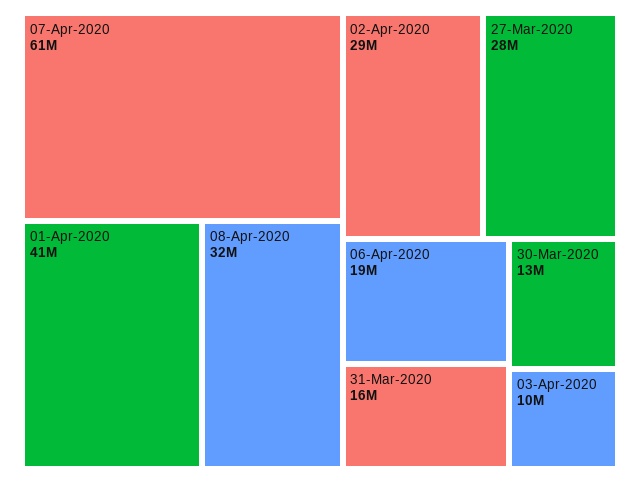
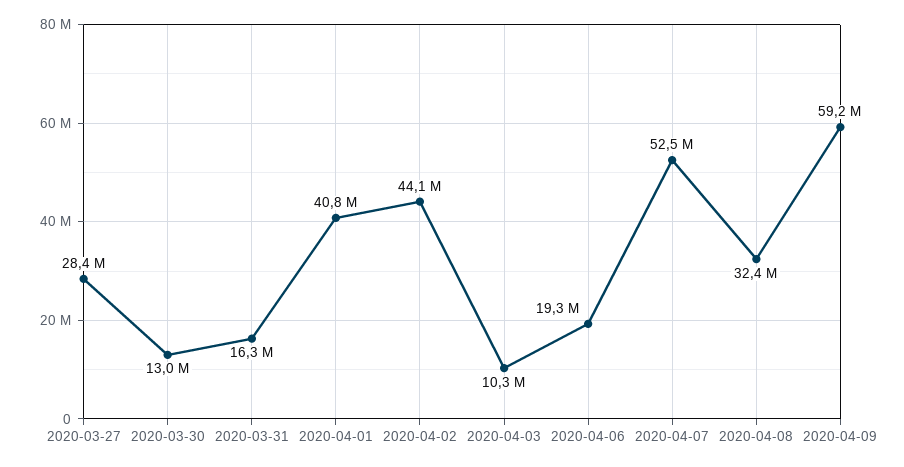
07-Apr-2020: 61000000 -> 52500000
02-Apr-2020: 29000000 -> 44100000
2020-04-09: none -> 59200000

